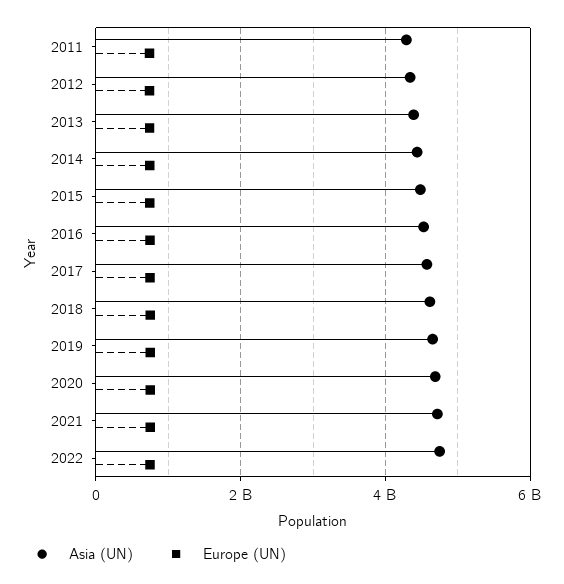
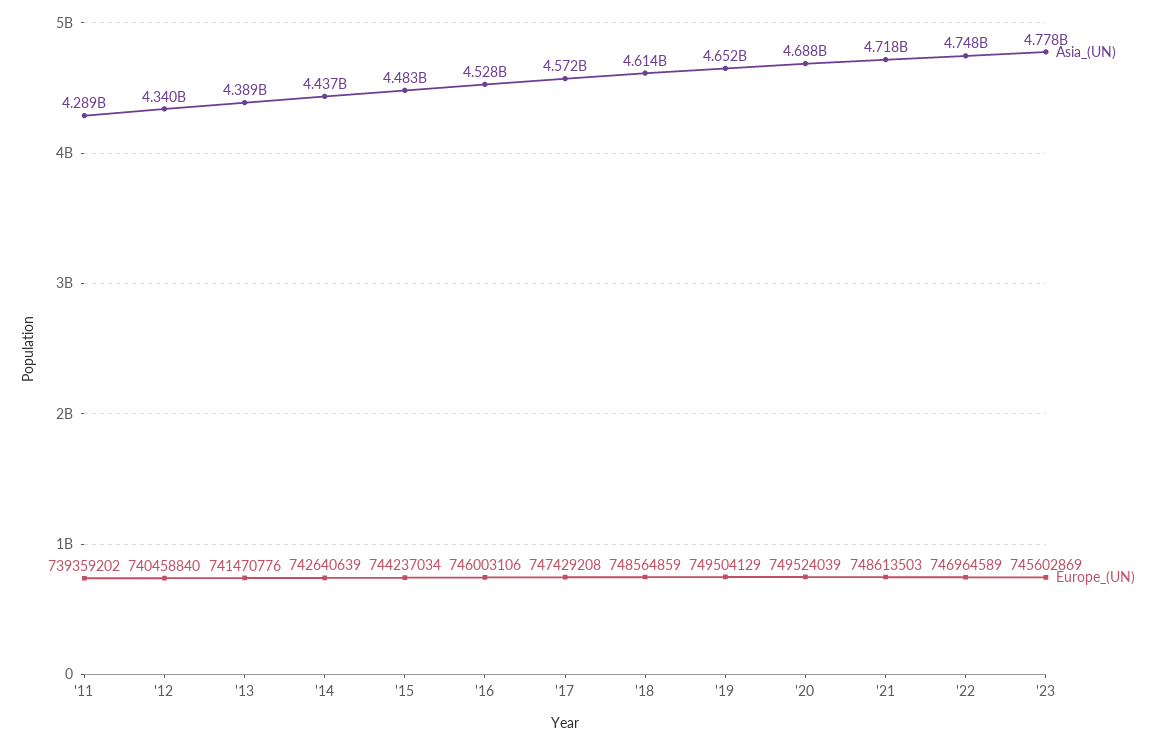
Asia (UN), '23: none -> 4778000000
Europe (UN), '23: none -> 745602869

